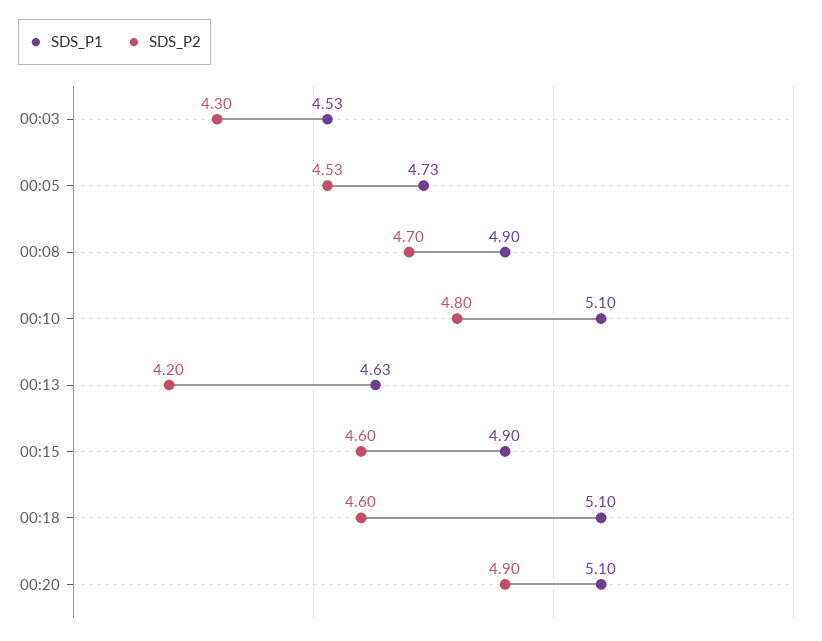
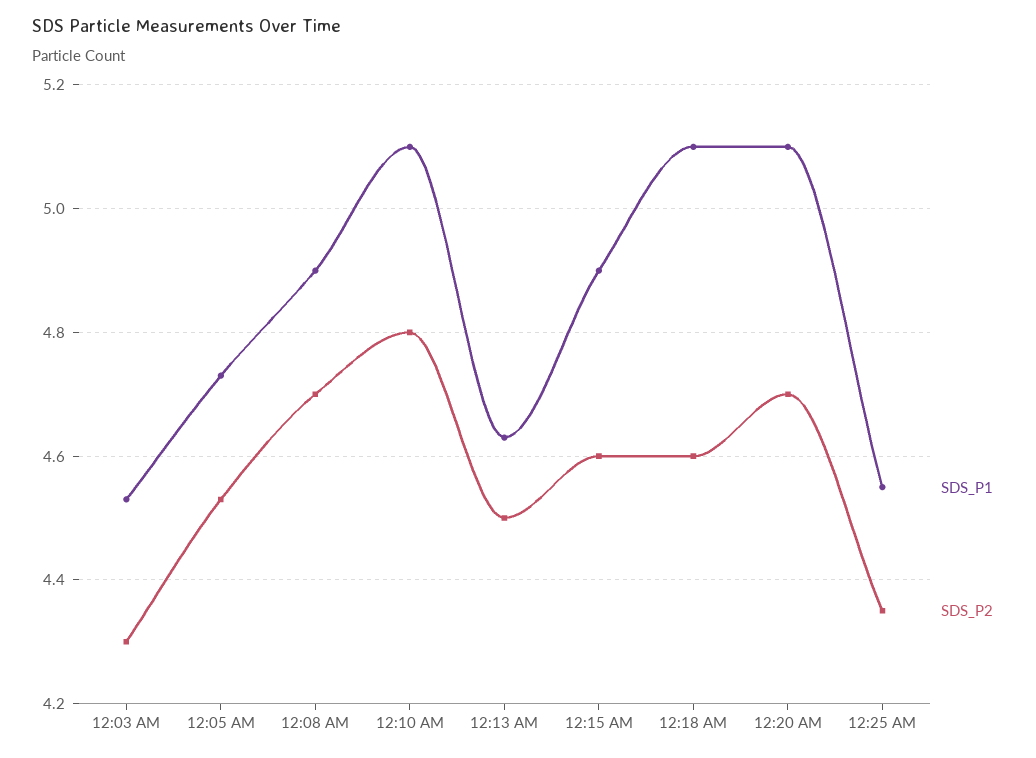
SDS_P2, 00:13: 4.2 -> 4.5
SDS_P2, 00:20: 4.9 -> 4.7
SDS_P1, 12:25 AM: none -> 4.55
SDS_P2, 12:25 AM: none -> 4.35

